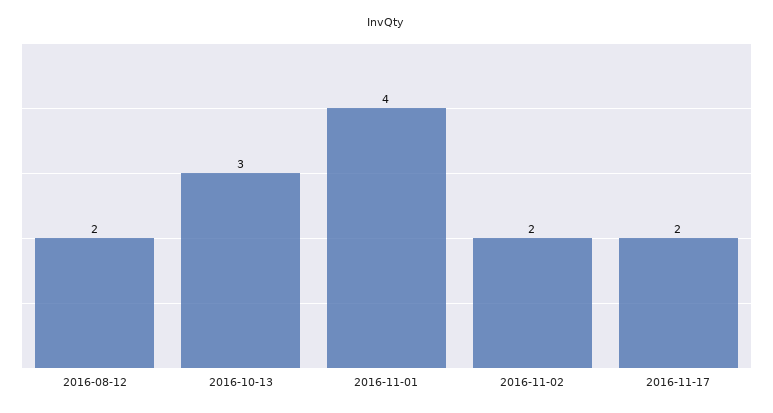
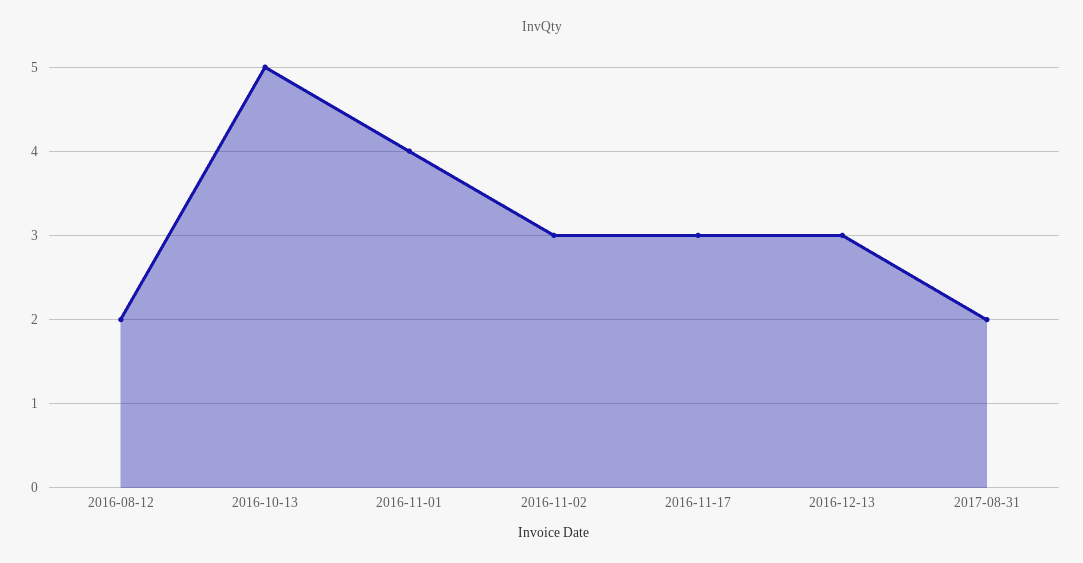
2016-10-13: 3 -> 5
2016-11-02: 2 -> 3
2016-11-17: 2 -> 3
2016-12-13: none -> 3
2017-08-31: none -> 2

